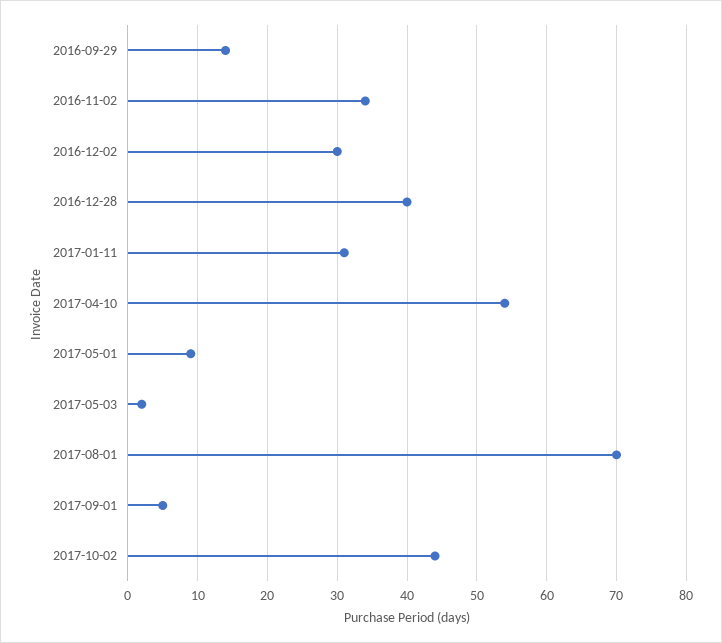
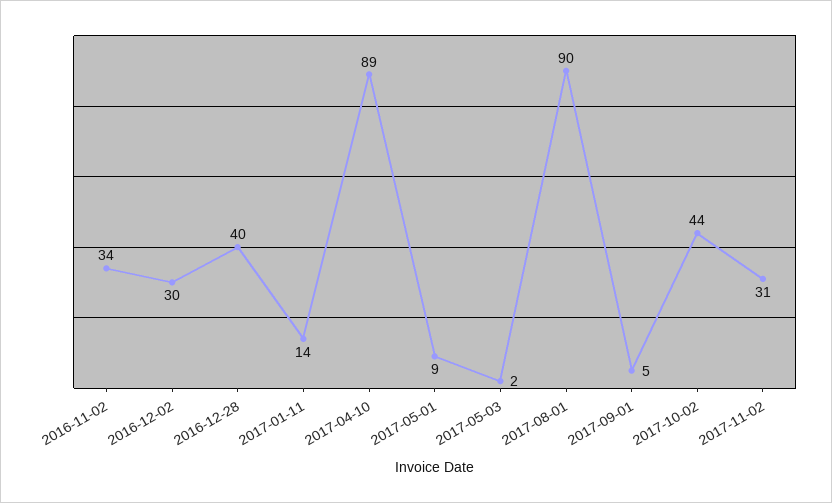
2016-09-29: 14 -> none
2017-01-11: 31 -> 14
2017-04-10: 54 -> 89
2017-08-01: 70 -> 90
2017-11-02: none -> 31

